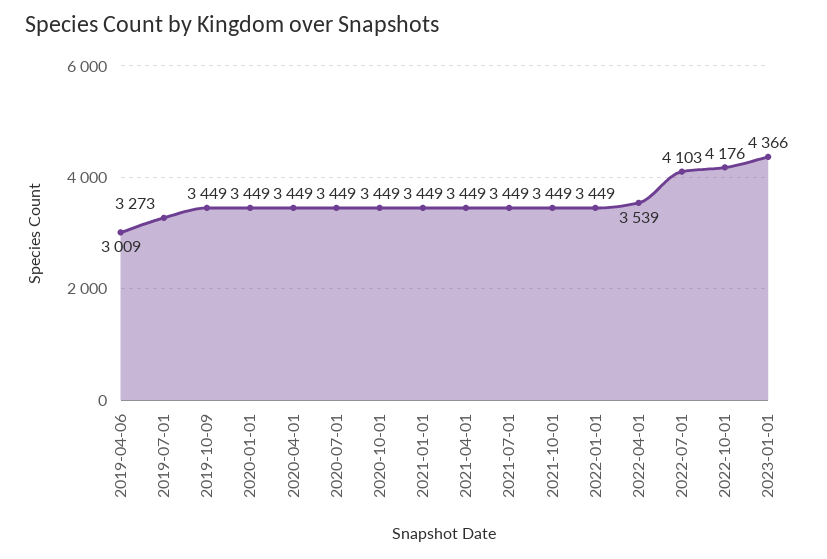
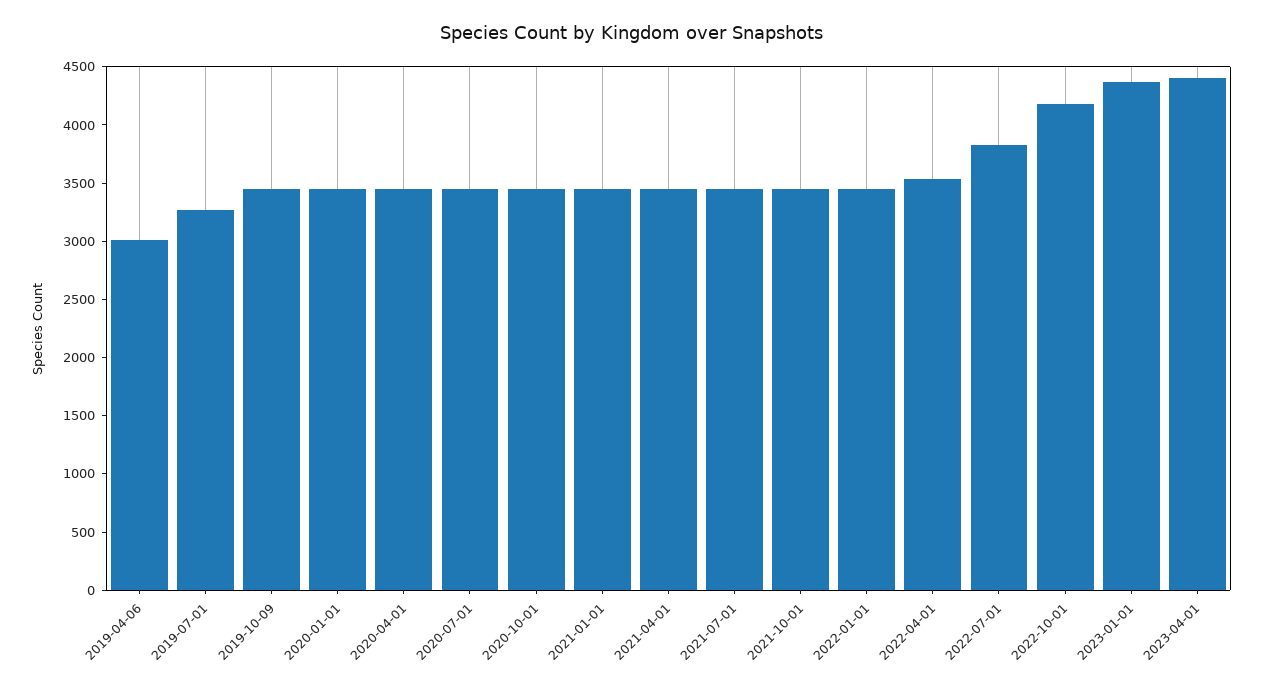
2022-07-01: 4103 -> 3800
2023-04-01: none -> 4400

